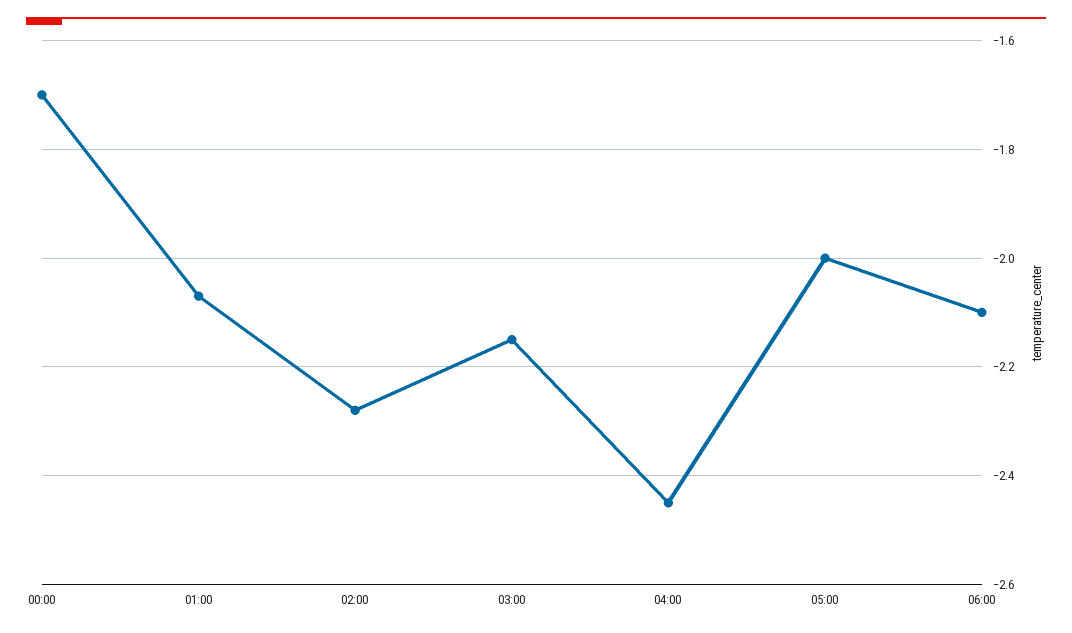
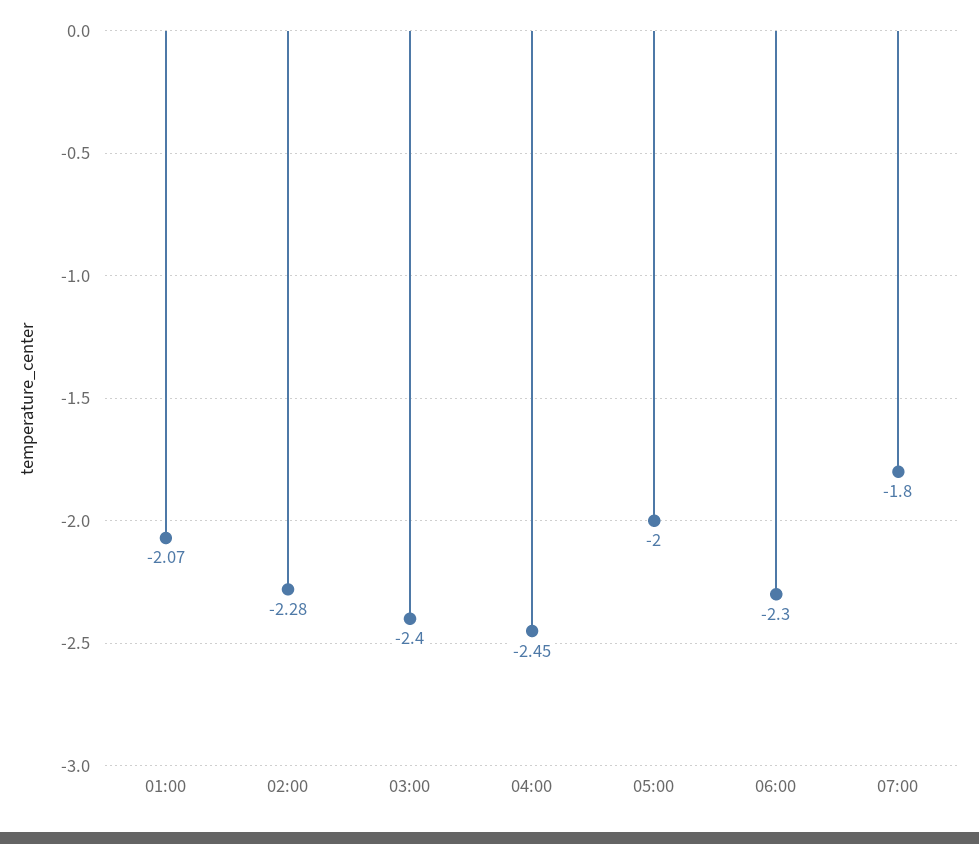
00:00: -1.7 -> none
03:00: -2.15 -> -2.4
06:00: -2.1 -> -2.3
07:00: none -> -1.8

